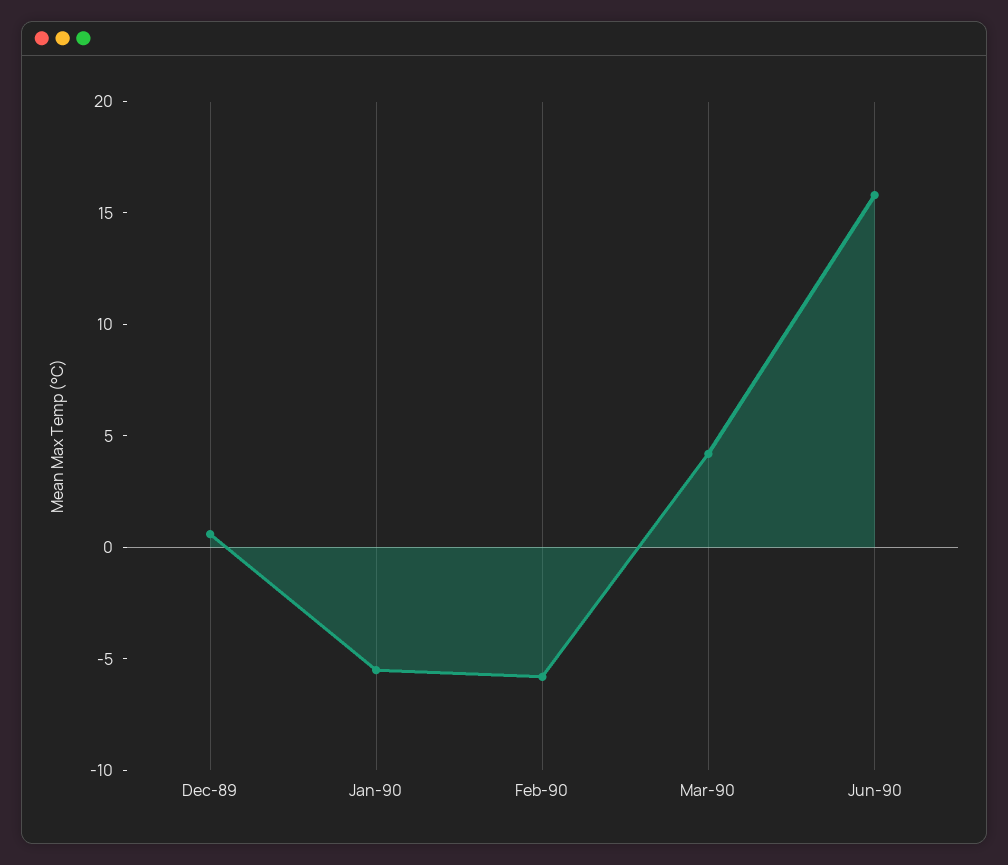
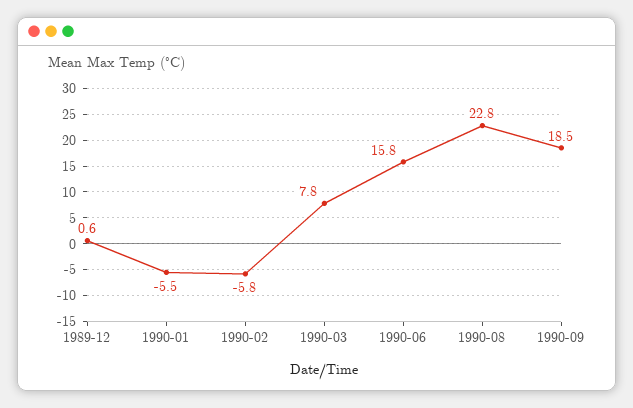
Mar-90: 4 -> 7.8
1990-08: none -> 22.8
1990-09: none -> 18.5

